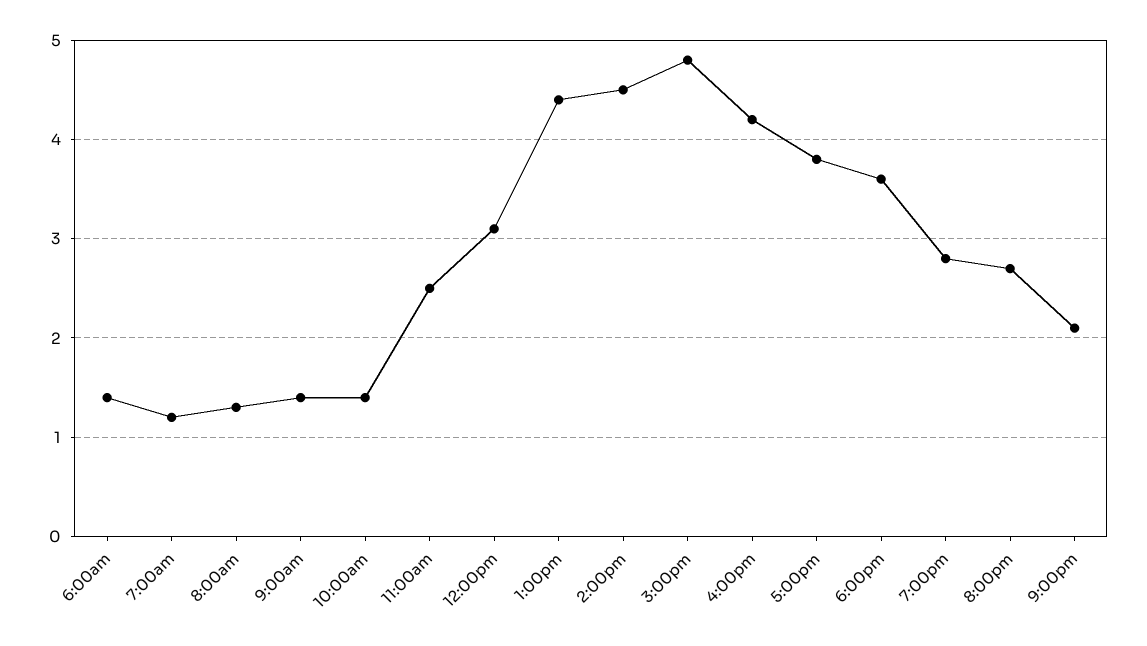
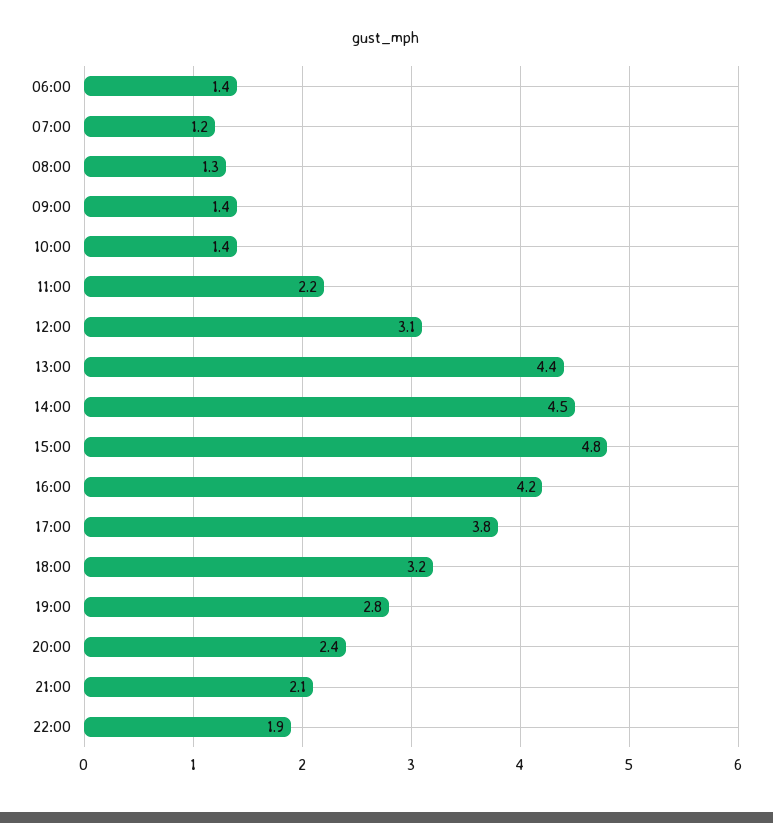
11:00am: 2.5 -> 2.2
6:00pm: 3.6 -> 3.2
8:00pm: 2.7 -> 2.4
22:00: none -> 1.9

